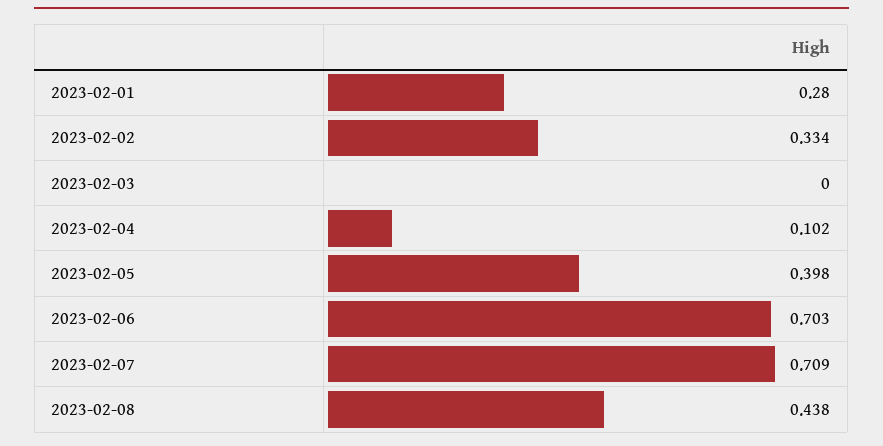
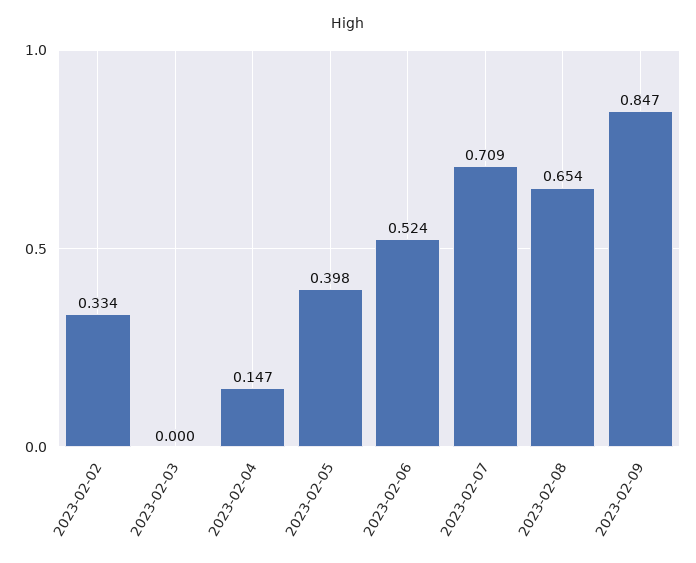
2023-02-01: 0.28 -> none
2023-02-04: 0.102 -> 0.147
2023-02-06: 0.703 -> 0.524
2023-02-08: 0.438 -> 0.654
2023-02-09: none -> 0.847

